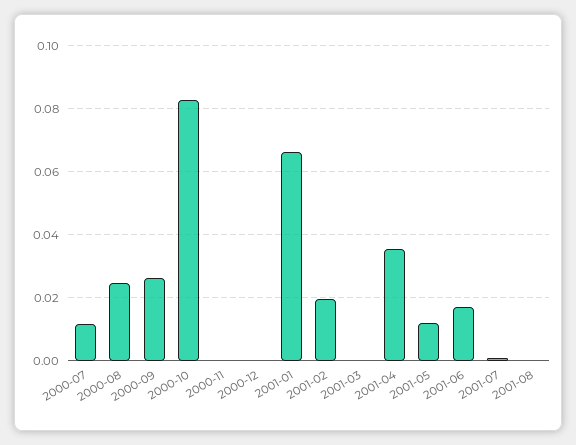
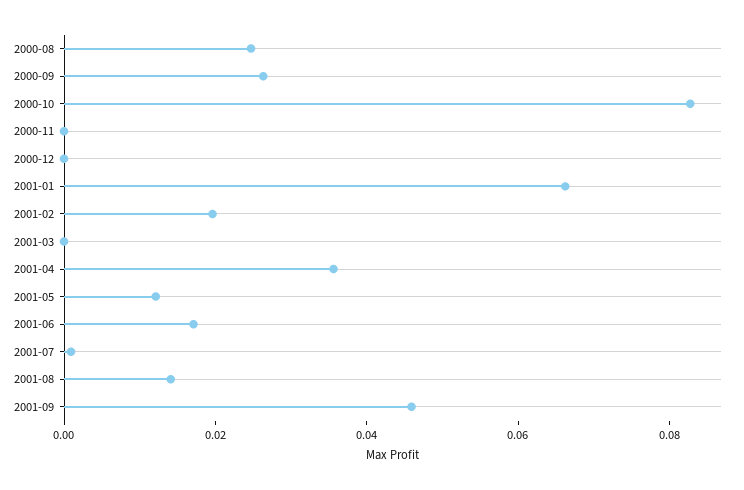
2000-07: 0.012 -> none
2001-08: 0 -> 0.015
2001-09: none -> 0.045

